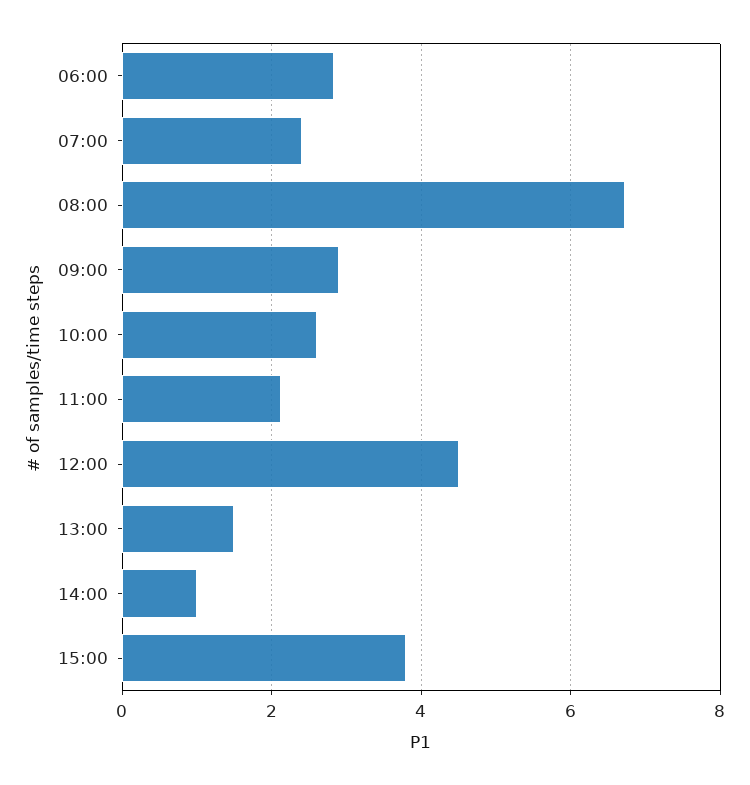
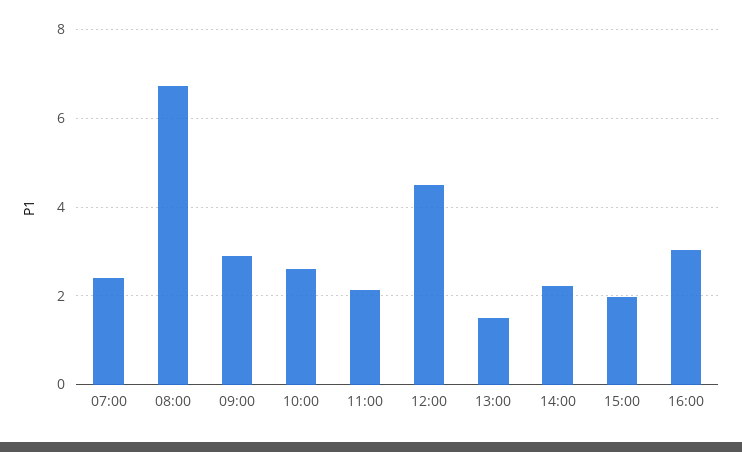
06:00: 2.8 -> none
14:00: 1 -> 2.2
15:00: 3.8 -> 2
16:00: none -> 3

